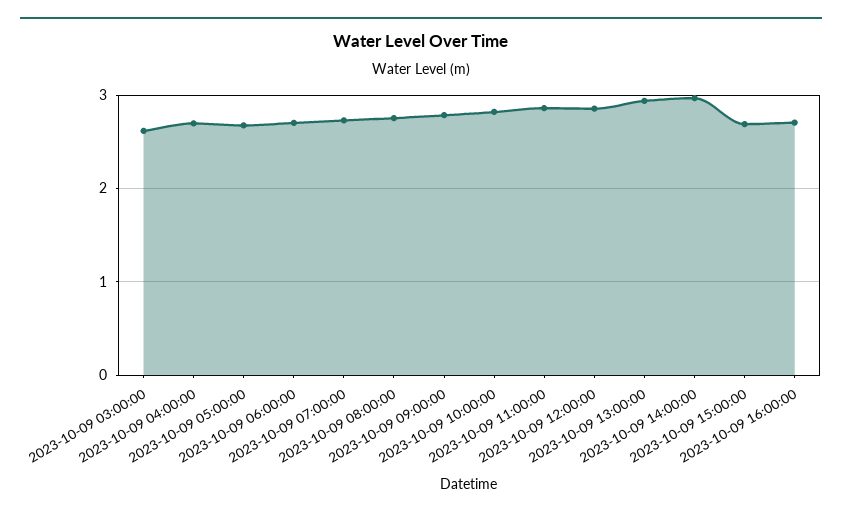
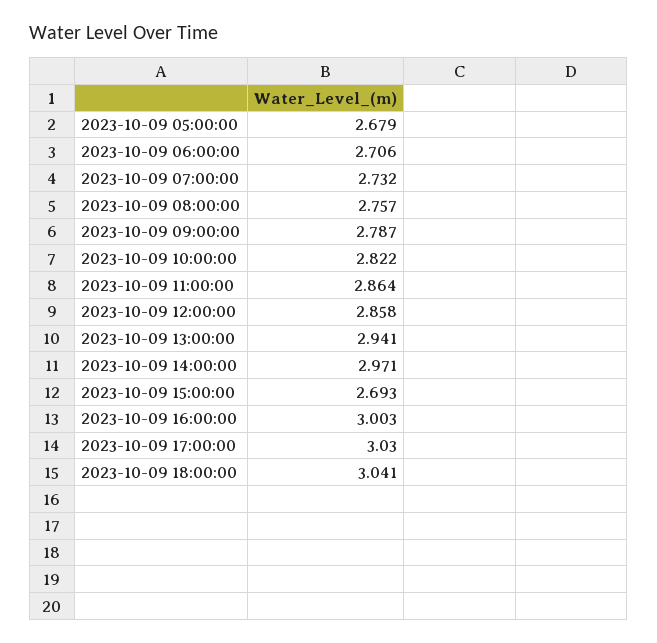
2023-10-09 03:00:00: 2.6 -> none
2023-10-09 04:00:00: 2.7 -> none
2023-10-09 16:00:00: 2.7 -> 3.003
2023-10-09 17:00:00: none -> 3.03
2023-10-09 18:00:00: none -> 3.041

